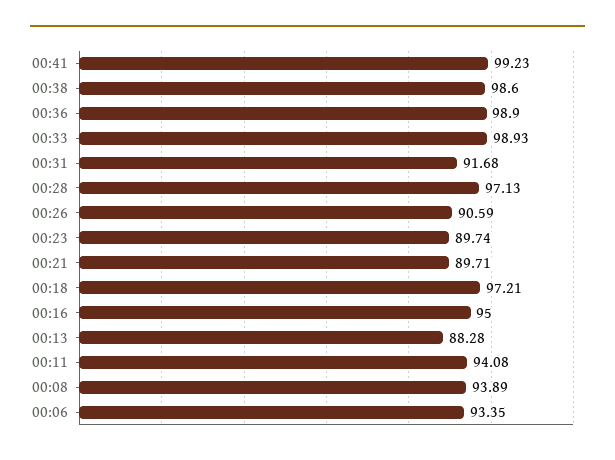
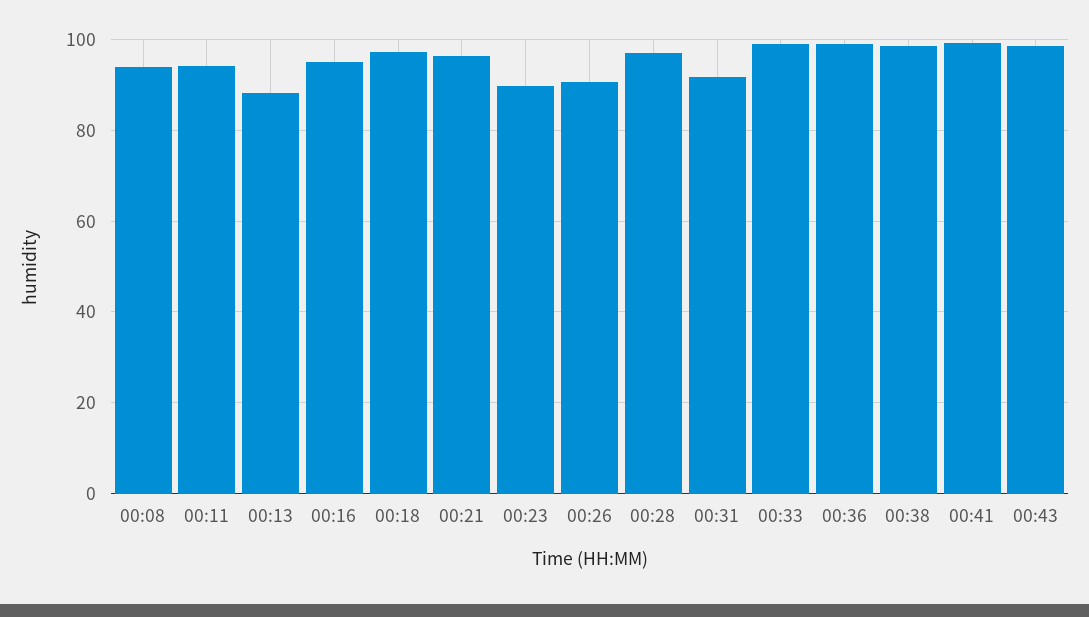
00:21: 89.71 -> 96
00:06: 93.35 -> none
00:43: none -> 98

